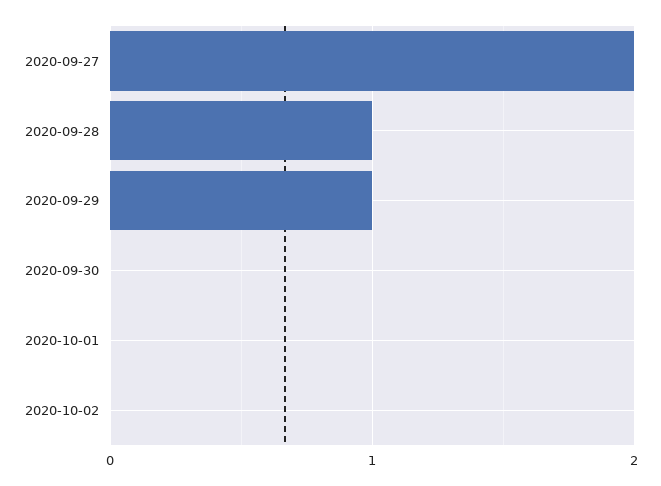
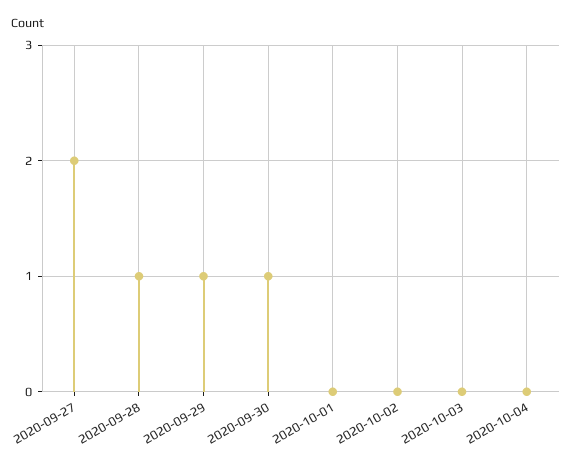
2020-09-30: 0 -> 1
2020-10-03: none -> 0
2020-10-04: none -> 0

